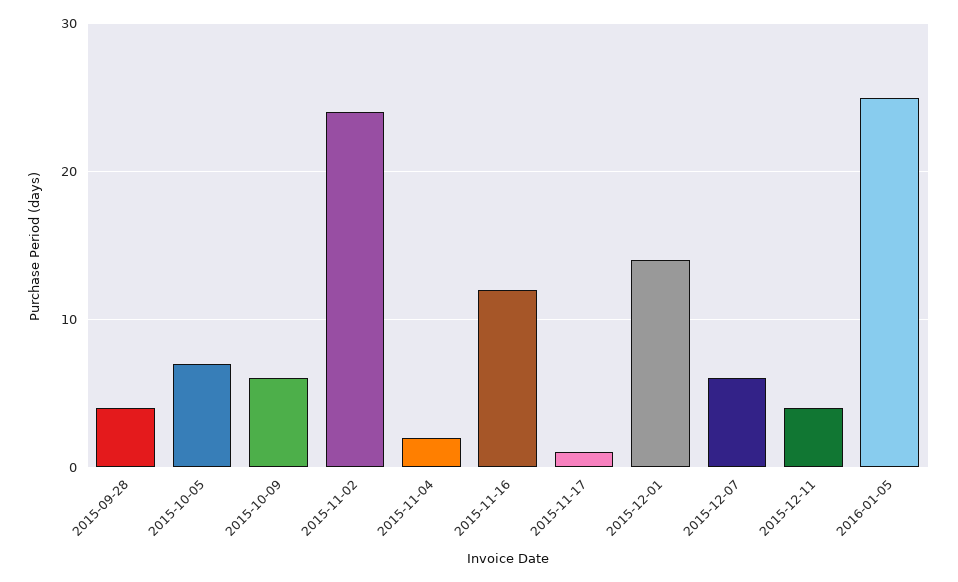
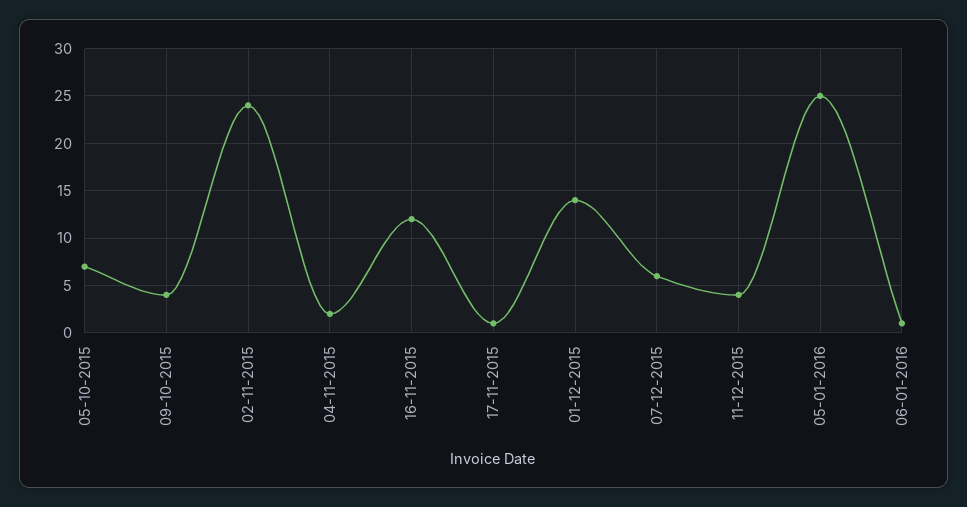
2015-09-28: 4 -> none
2015-10-09: 6 -> 4
06-01-2016: none -> 1

